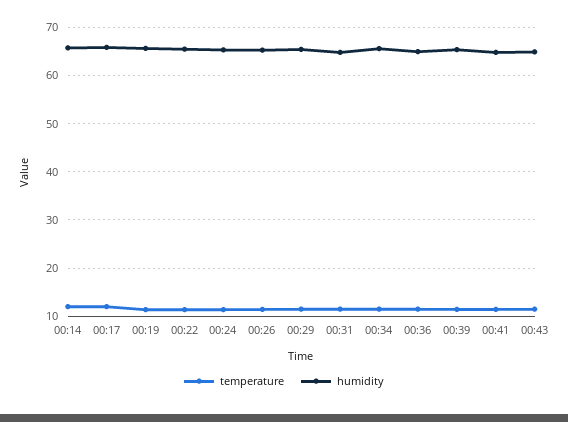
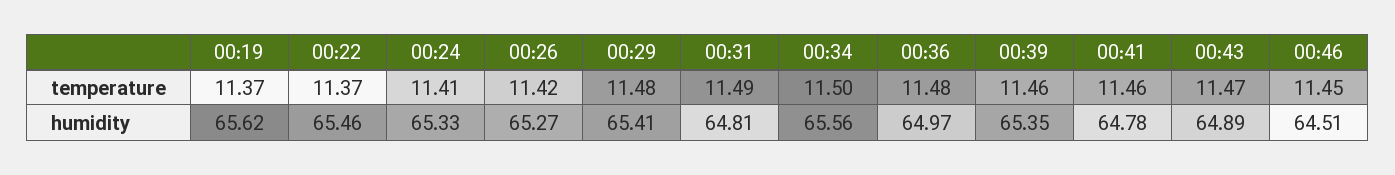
temperature, 00:14: 12 -> none
humidity, 00:14: 66 -> none
temperature, 00:17: 12 -> none
humidity, 00:17: 66 -> none
temperature, 00:46: none -> 11.45
humidity, 00:46: none -> 64.51

